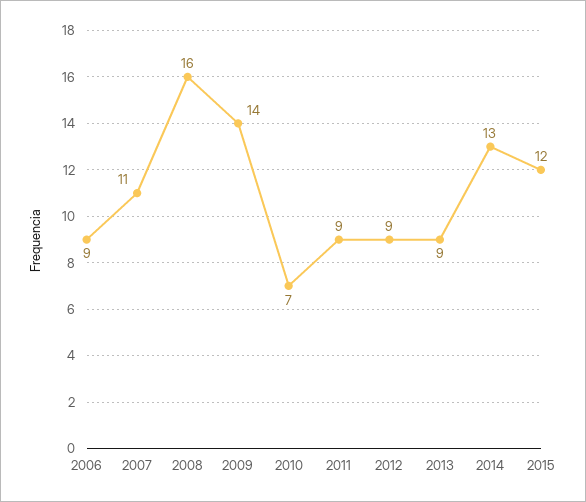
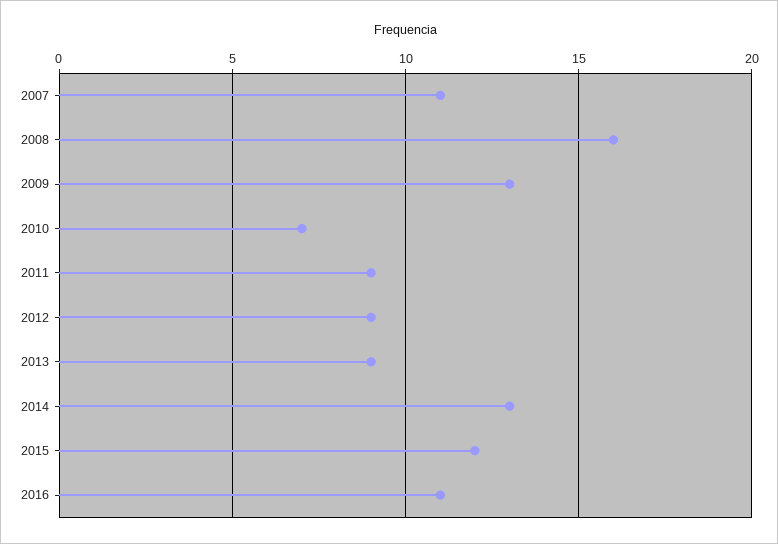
2006: 9 -> none
2009: 14 -> 13
2016: none -> 11

